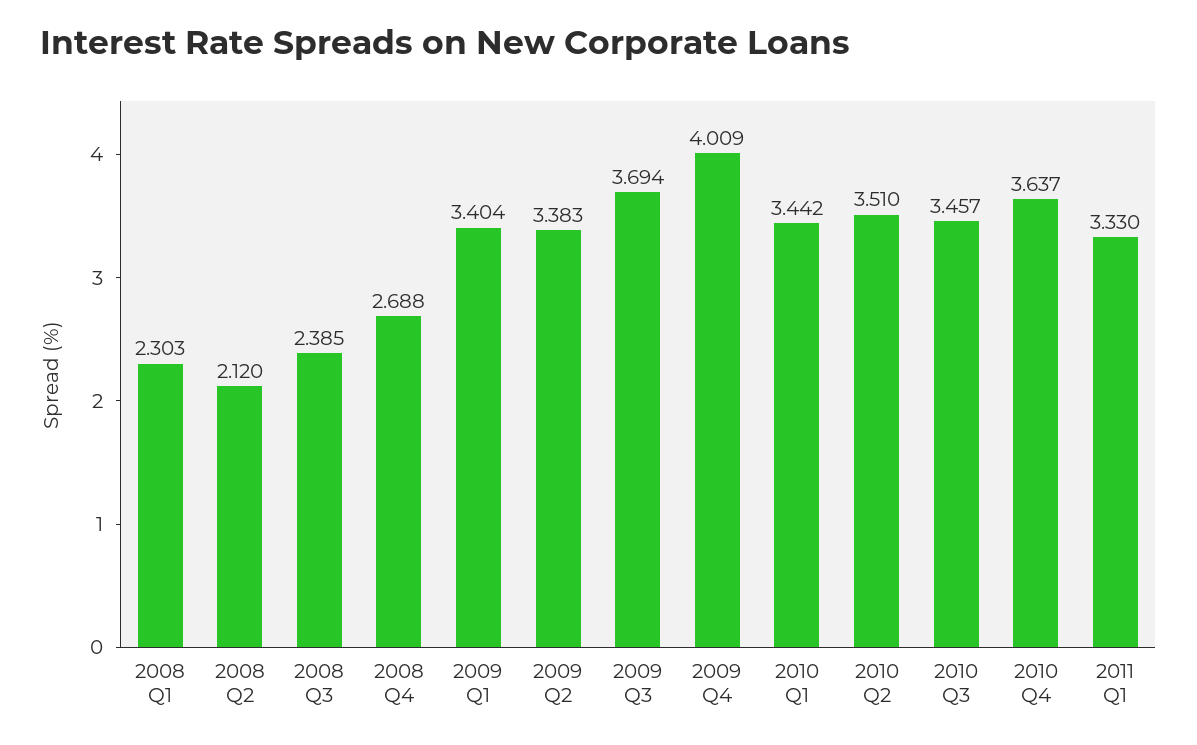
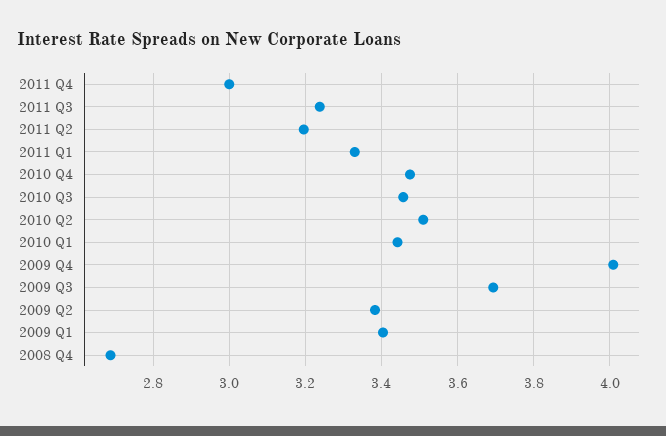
2008 Q1: 2.303 -> none
2008 Q2: 2.12 -> none
2008 Q3: 2.385 -> none
2010 Q4: 3.637 -> 3.48
2011 Q4: none -> 3
2011 Q3: none -> 3.24
2011 Q2: none -> 3.2

